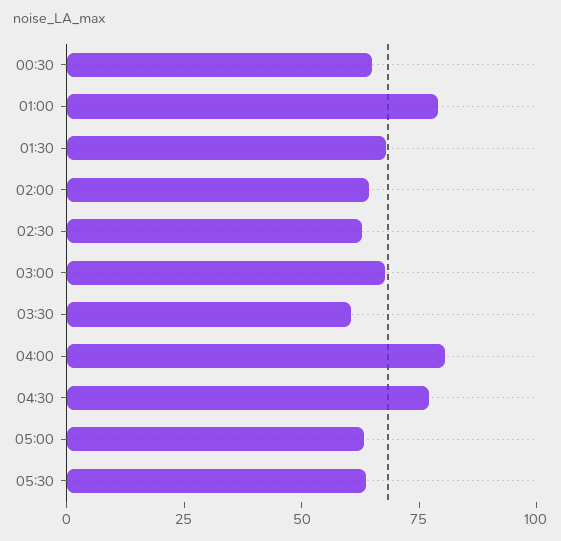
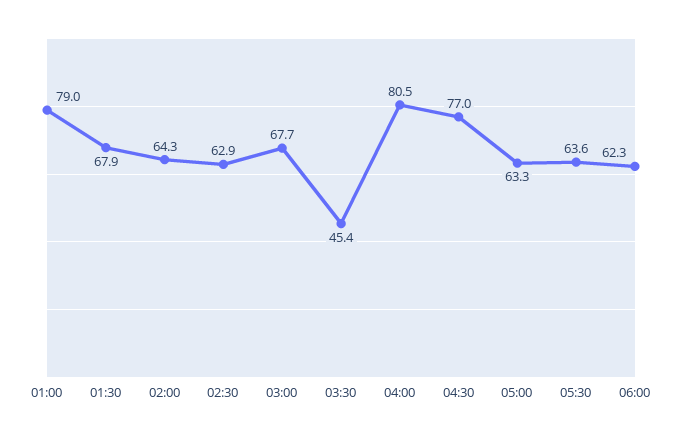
00:30: 65 -> none
03:30: 60 -> 45.4
06:00: none -> 62.3

